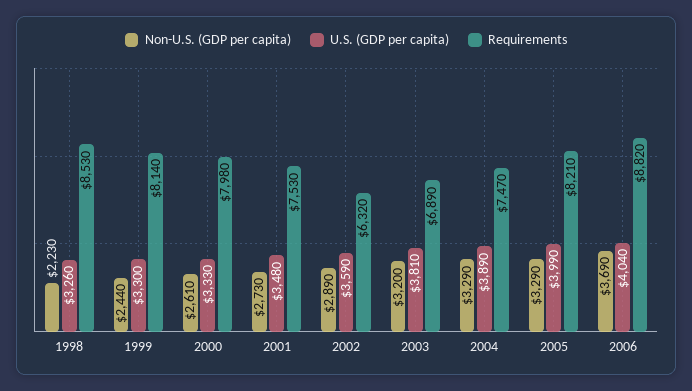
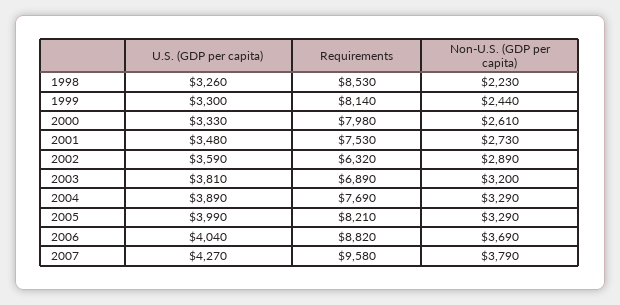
Requirements, 2004: 7470 -> 7690
U.S. (GDP per capita), 2007: none -> 4270
Requirements, 2007: none -> 9580
Non-U.S. (GDP per capita), 2007: none -> 3790

